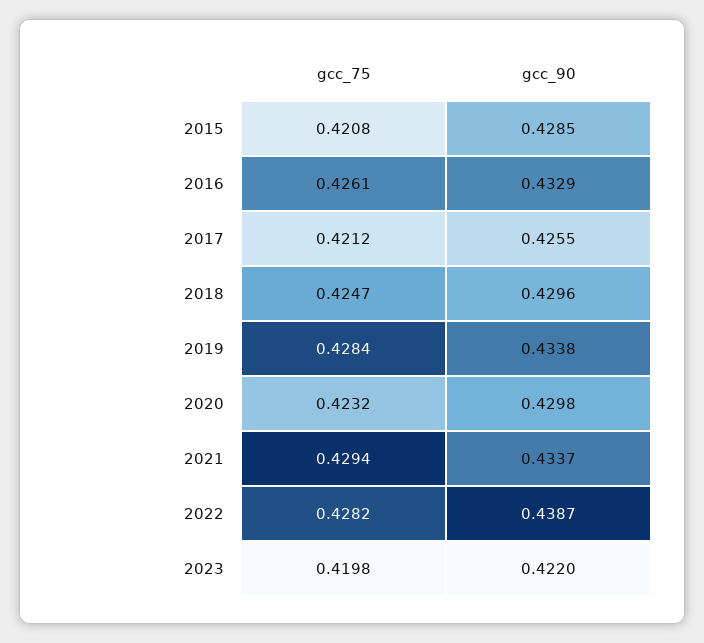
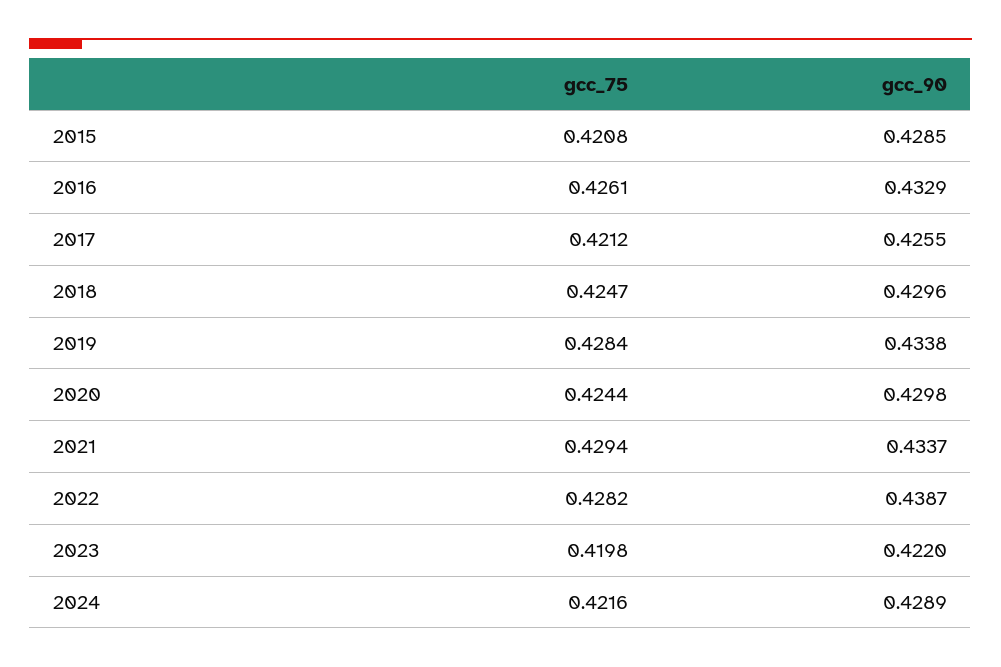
gcc_75, 2020: 0.4232 -> 0.4244
gcc_75, 2024: none -> 0.4216
gcc_90, 2024: none -> 0.4289

